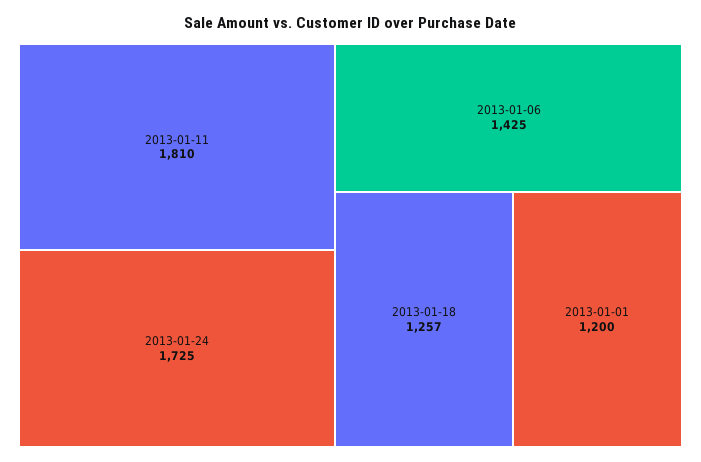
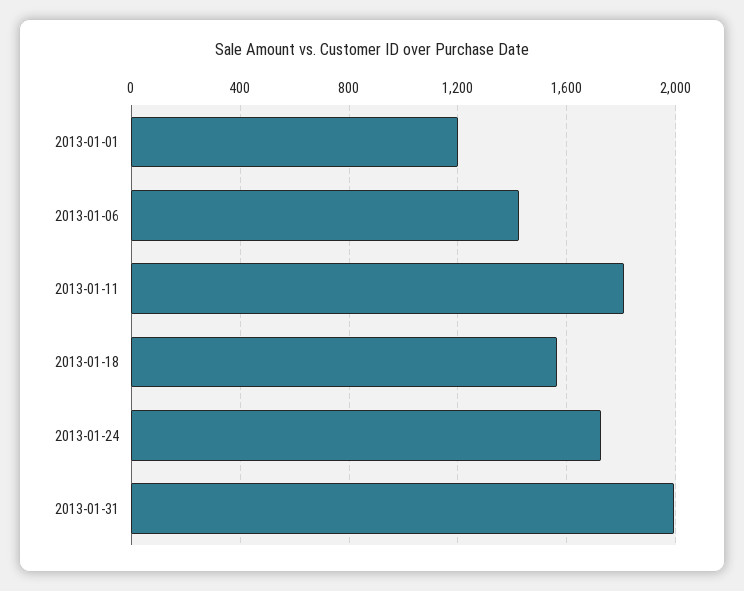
2013-01-18: 1257 -> 1550
2013-01-31: none -> 2000

